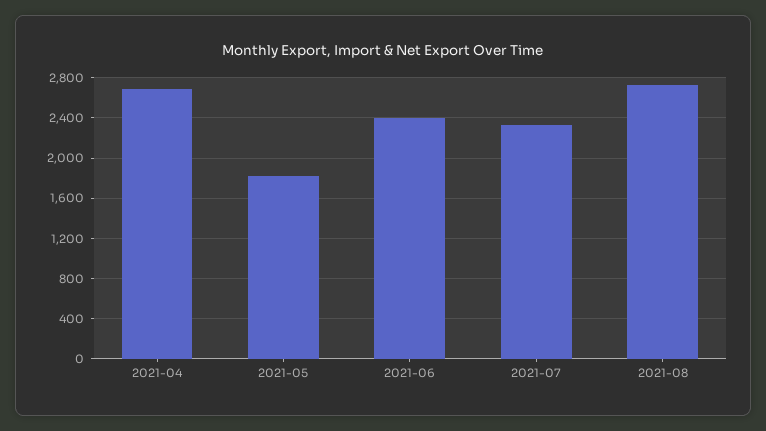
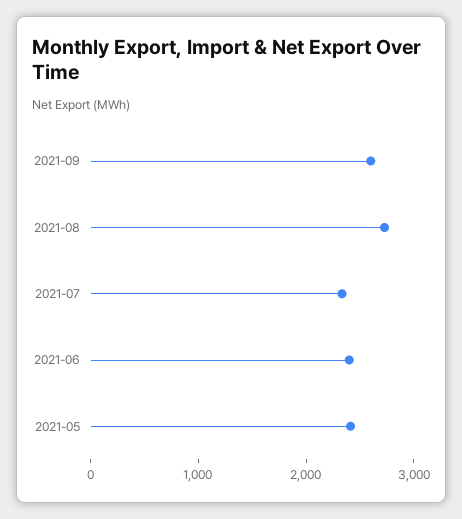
2021-04: 2700 -> none
2021-05: 1800 -> 2400
2021-09: none -> 2600

